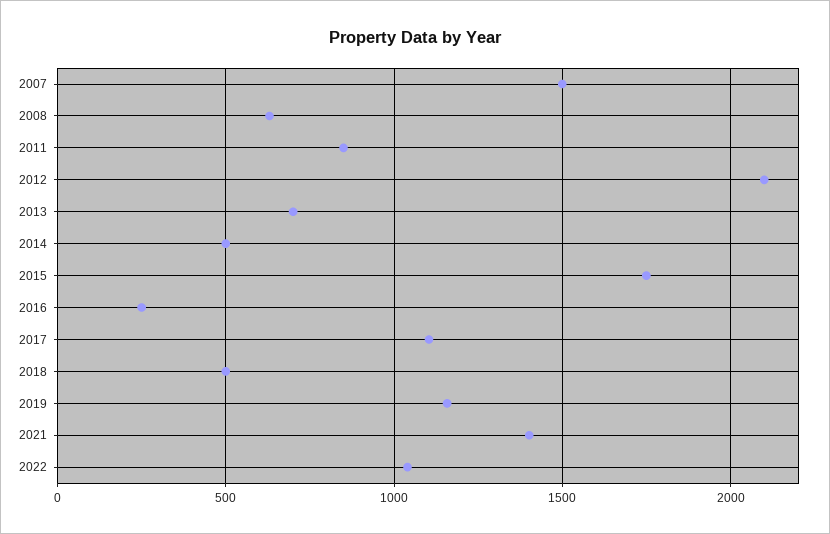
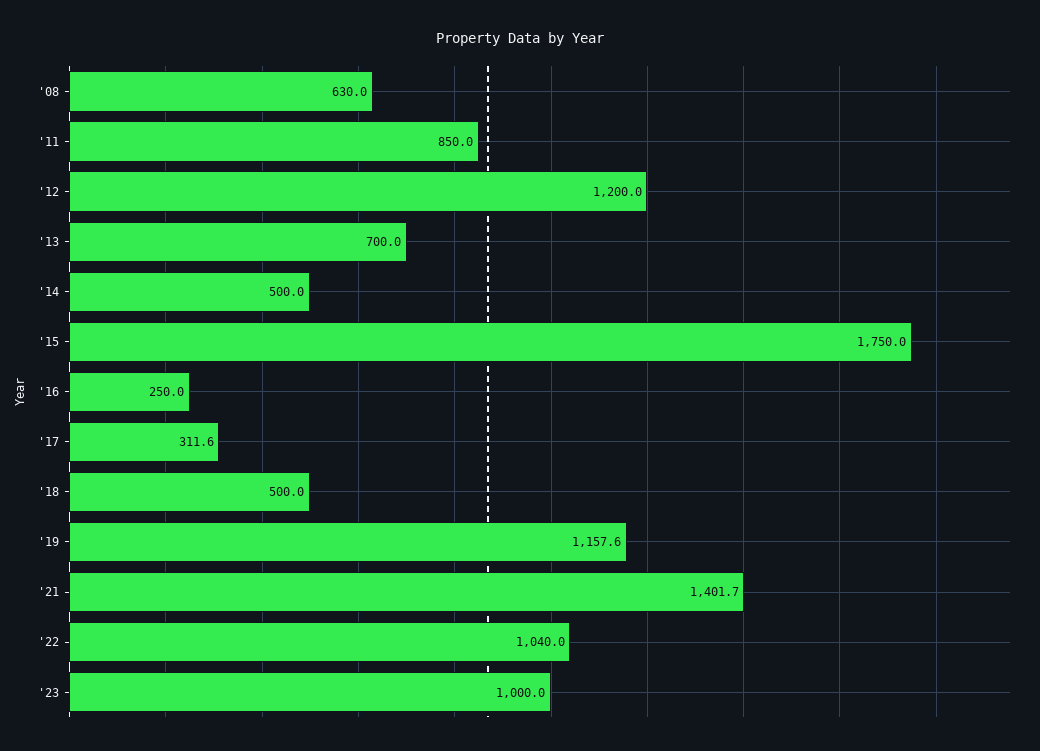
2007: 1500 -> none
2012: 2100 -> 1200
2017: 1100 -> 311.6
'23: none -> 1000

